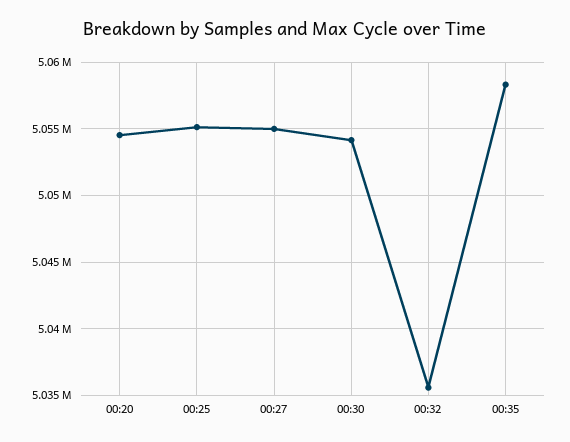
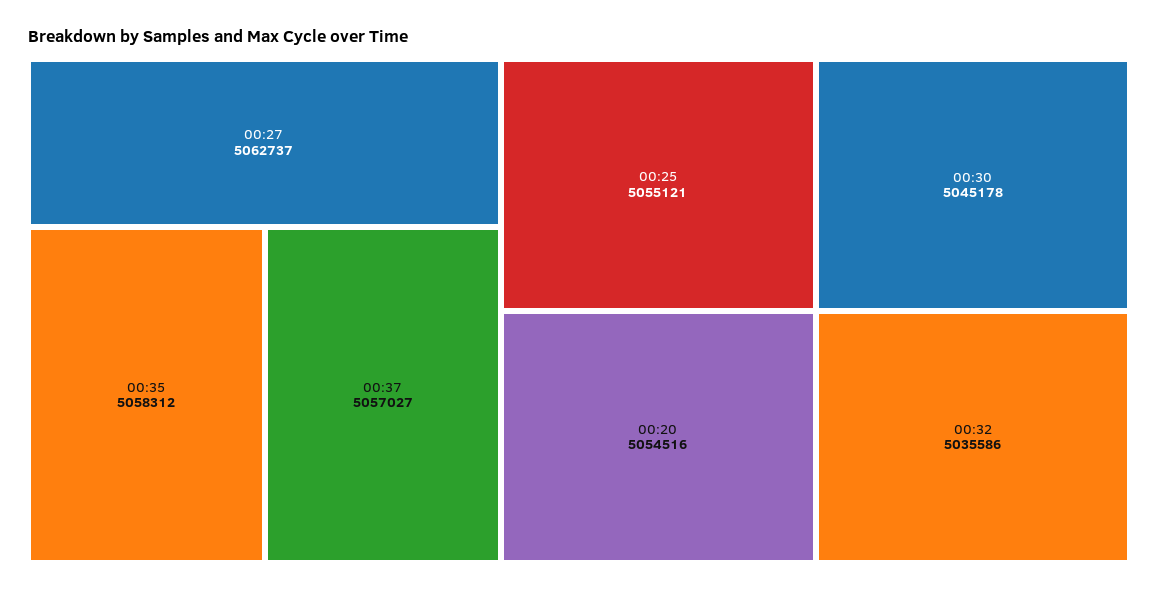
00:27: 5055000 -> 5062737
00:30: 5054000 -> 5045178
00:37: none -> 5057027

